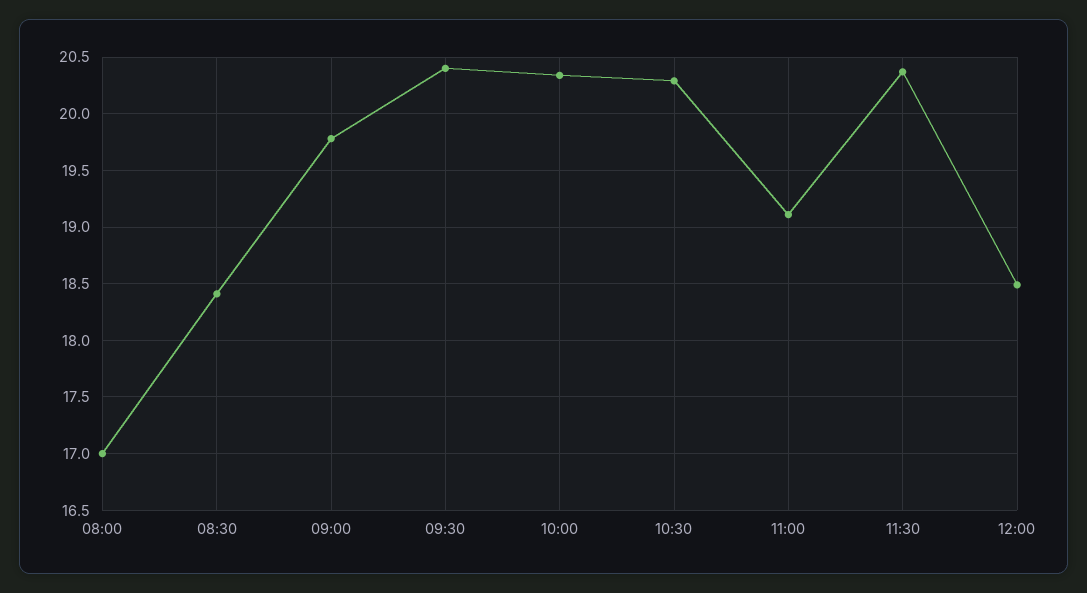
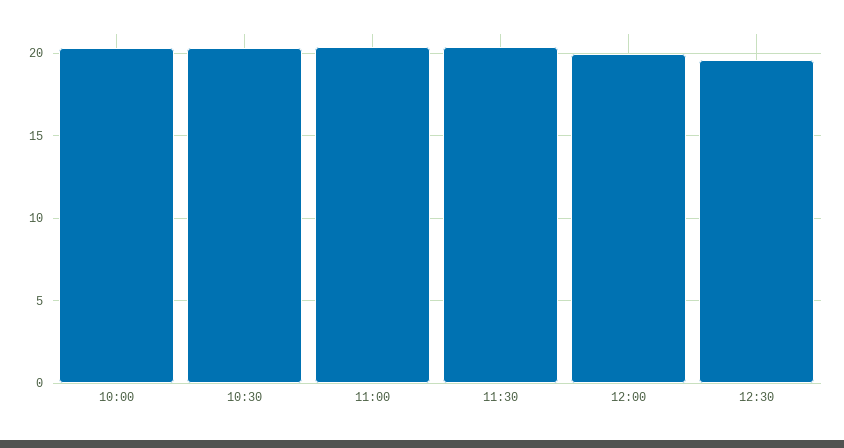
08:00: 17 -> none
08:30: 18.4 -> none
09:00: 19.8 -> none
09:30: 20.4 -> none
11:00: 19.1 -> 20.5
12:00: 18.5 -> 20
12:30: none -> 19.5

